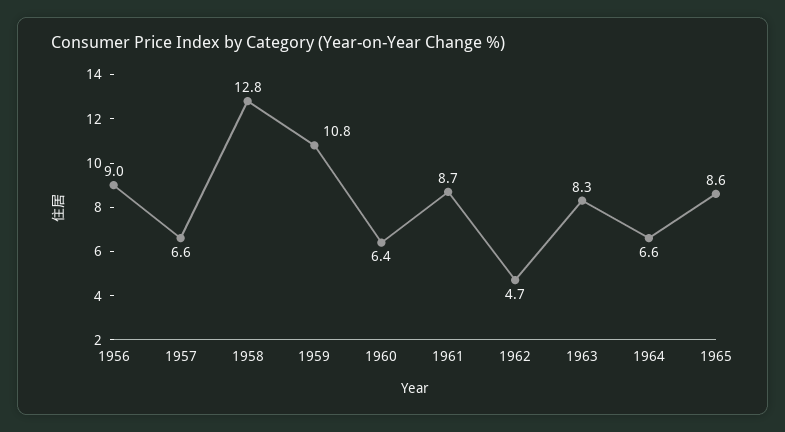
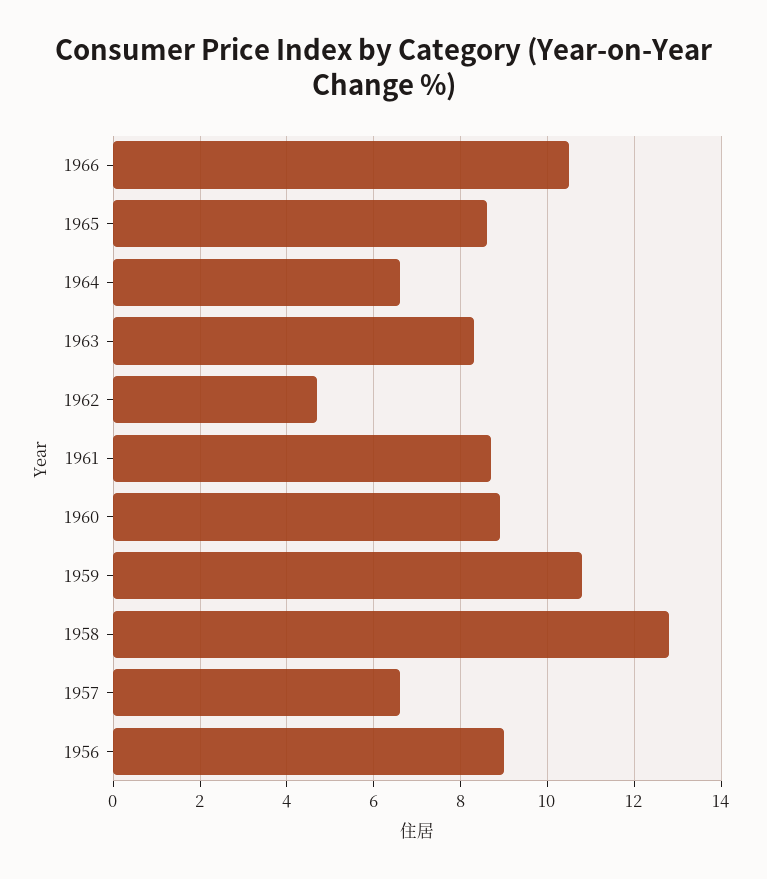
1960: 6.4 -> 9
1966: none -> 10.5

